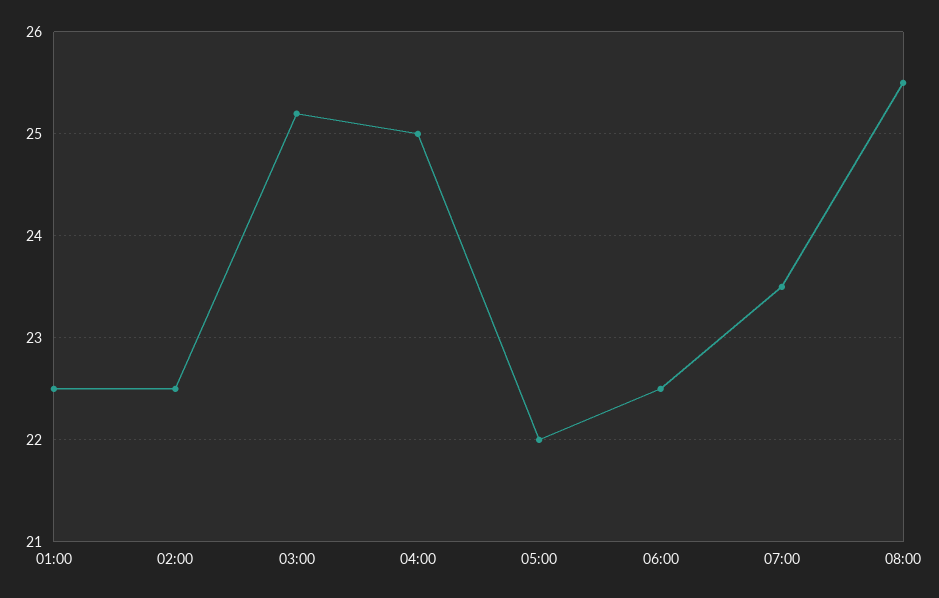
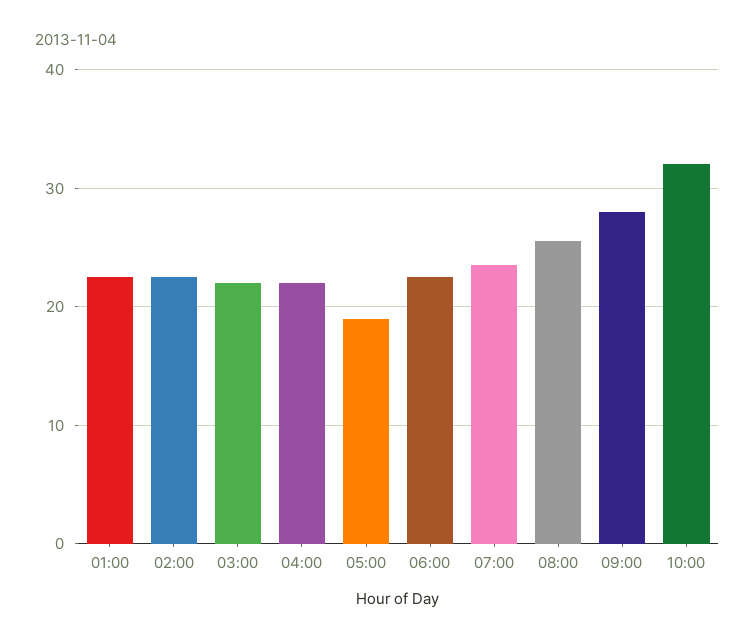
03:00: 25.2 -> 22
04:00: 25 -> 22
05:00: 22 -> 19
09:00: none -> 28
10:00: none -> 32

